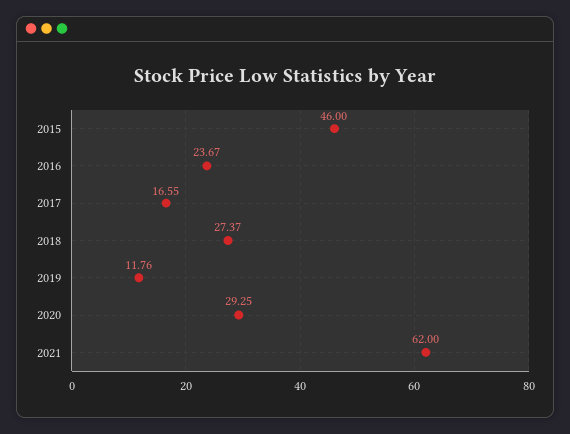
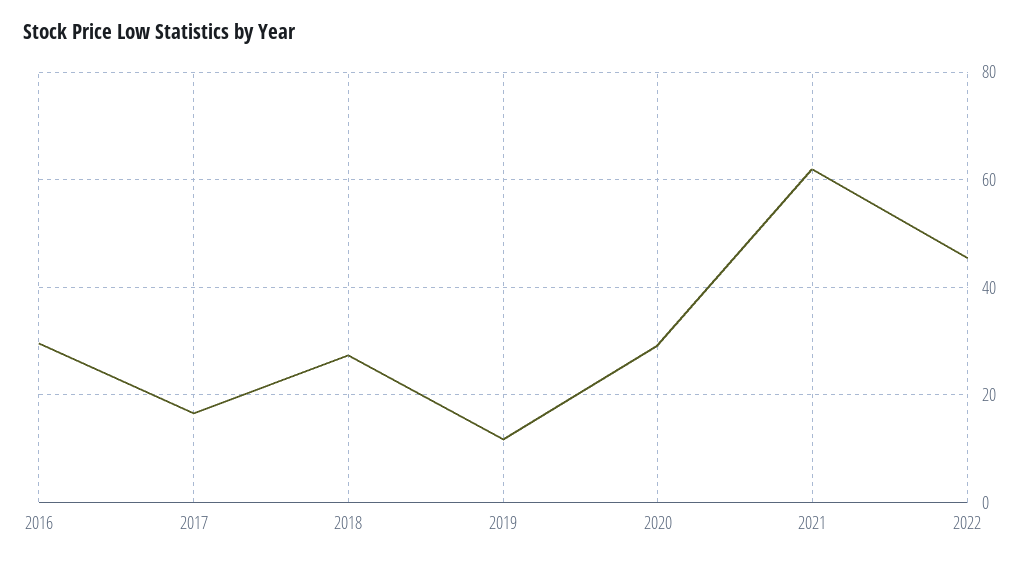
2015: 46 -> none
2016: 23.67 -> 30
2022: none -> 46

